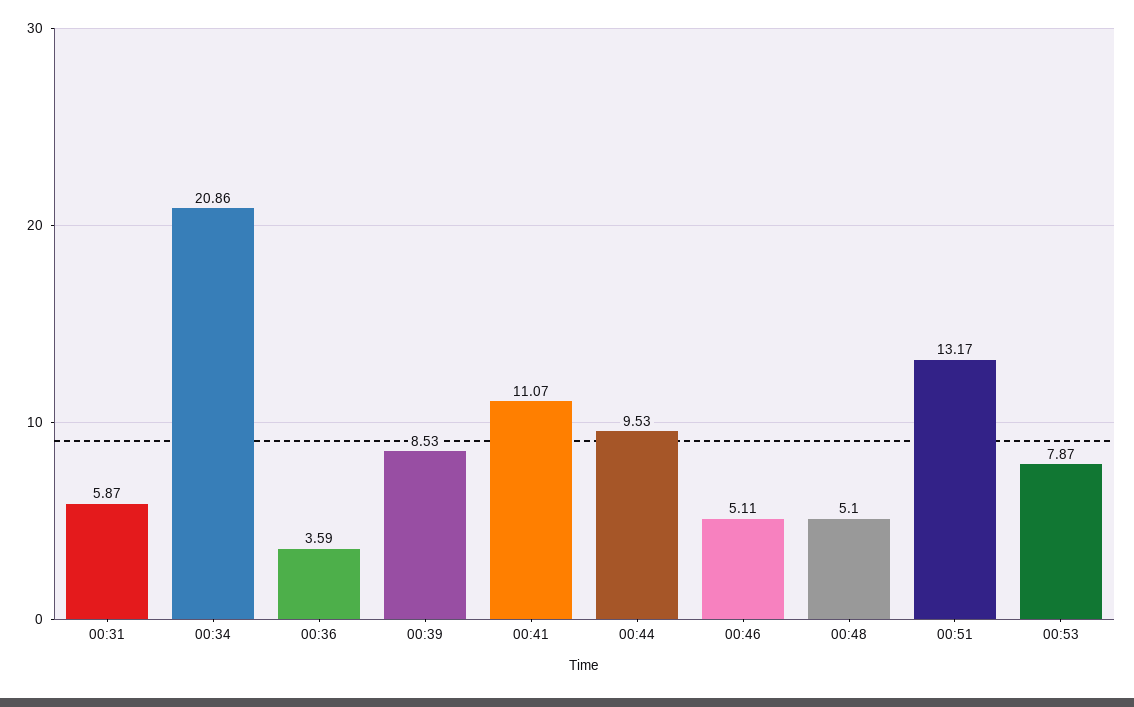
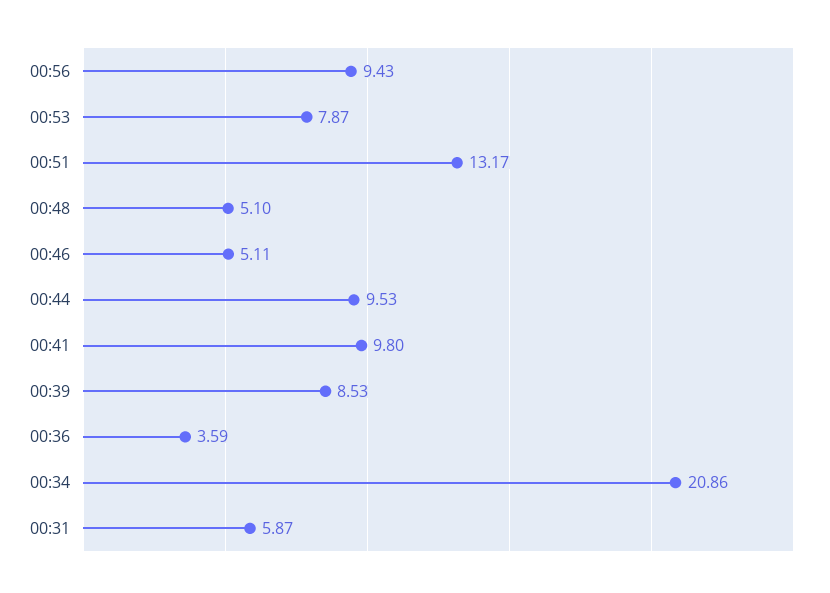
00:41: 11.07 -> 9.8
00:56: none -> 9.43

